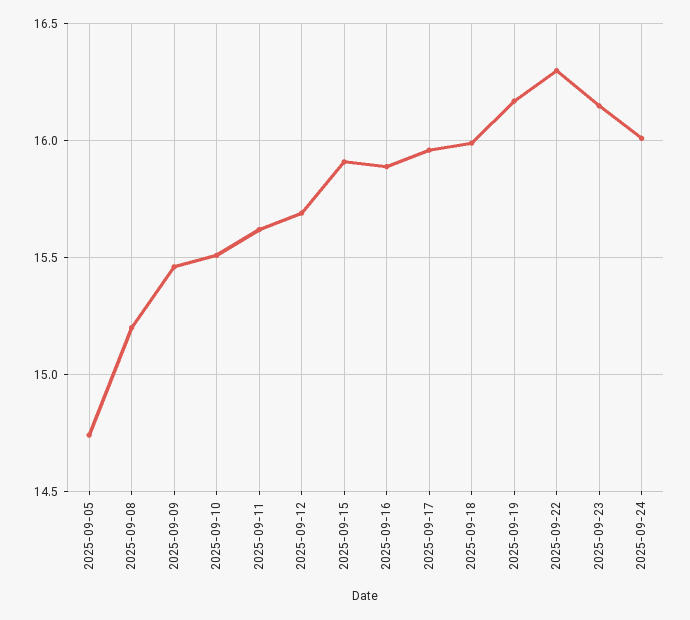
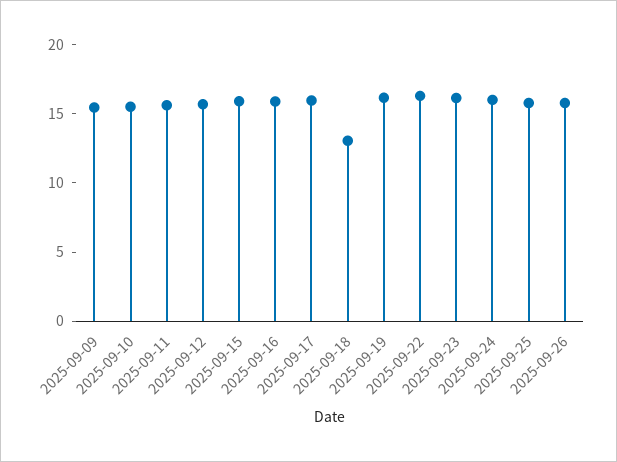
2025-09-05: 14.75 -> none
2025-09-08: 15.2 -> none
2025-09-18: 16 -> 13
2025-09-25: none -> 16
2025-09-26: none -> 16

